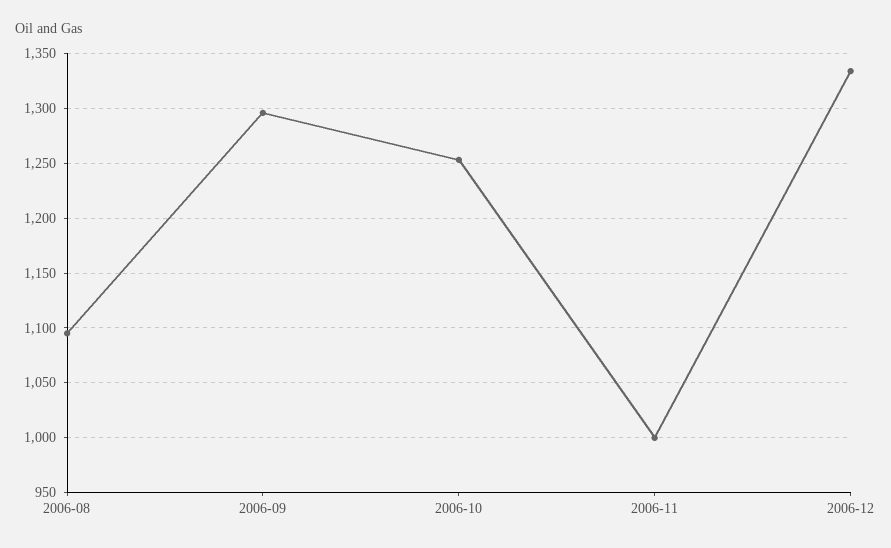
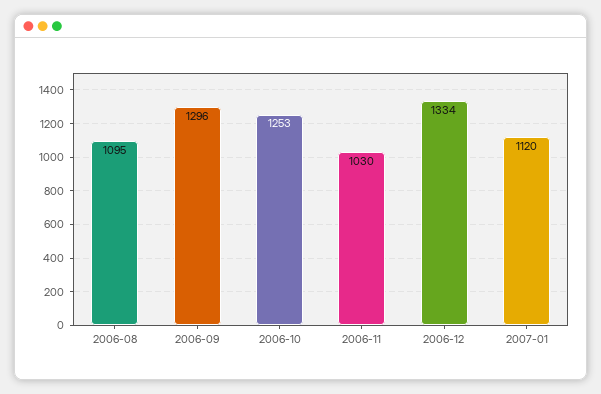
2006-11: 1000 -> 1030
2007-01: none -> 1120

